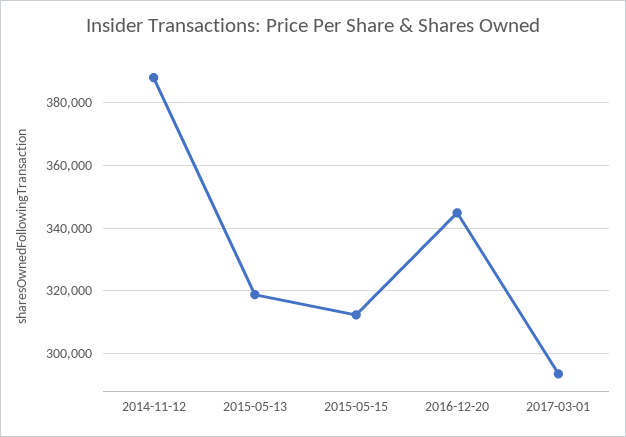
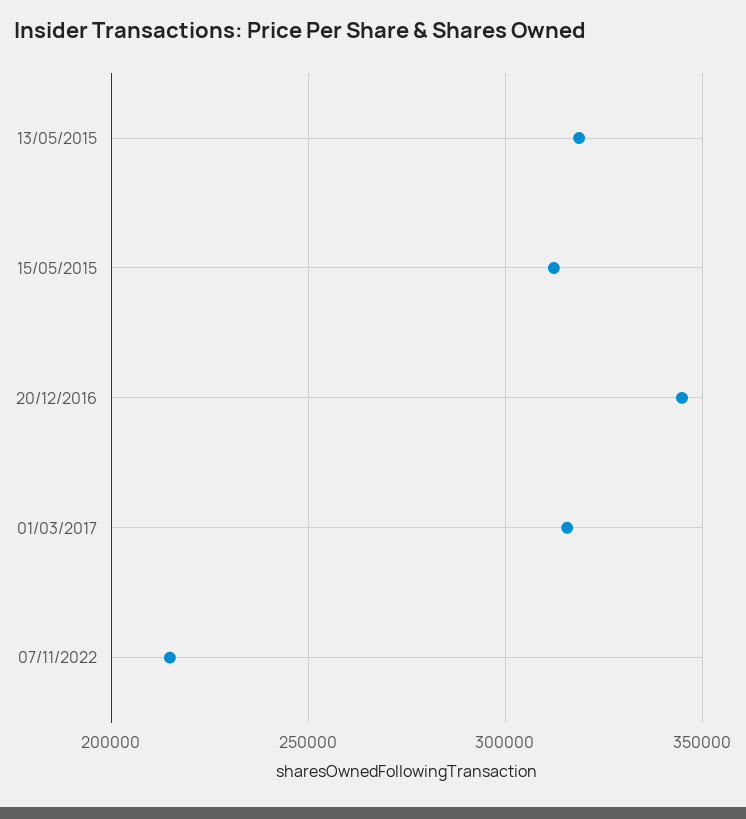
2014-11-12: 388000 -> none
2017-03-01: 294000 -> 315000
07/11/2022: none -> 215000

